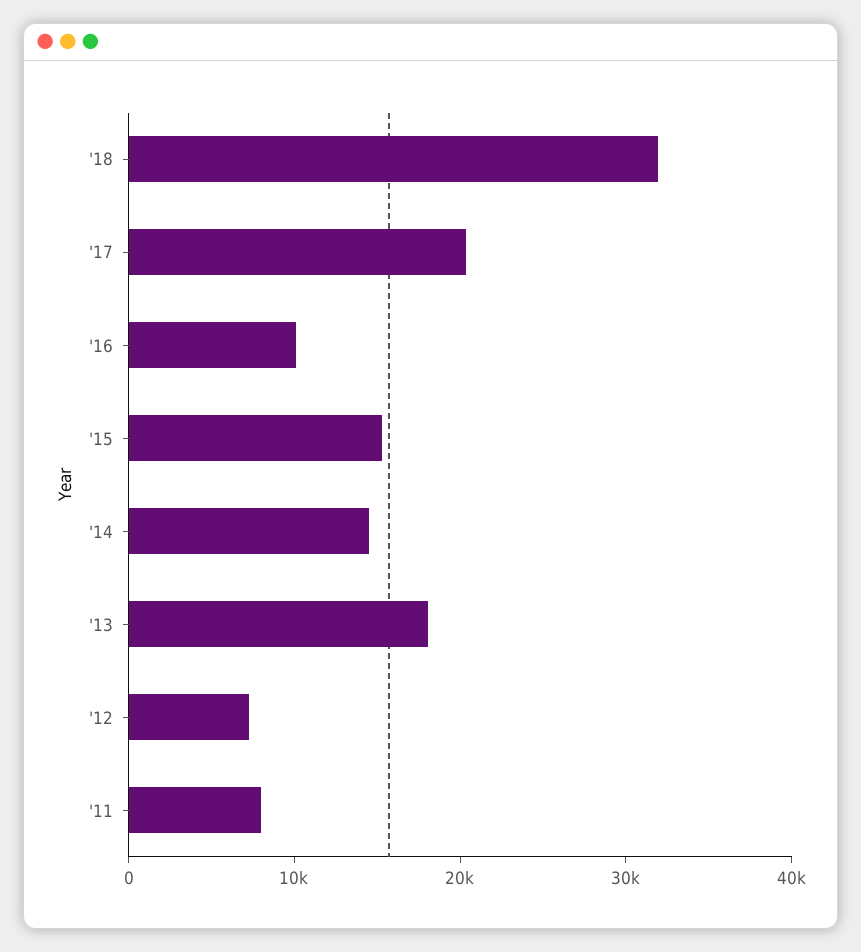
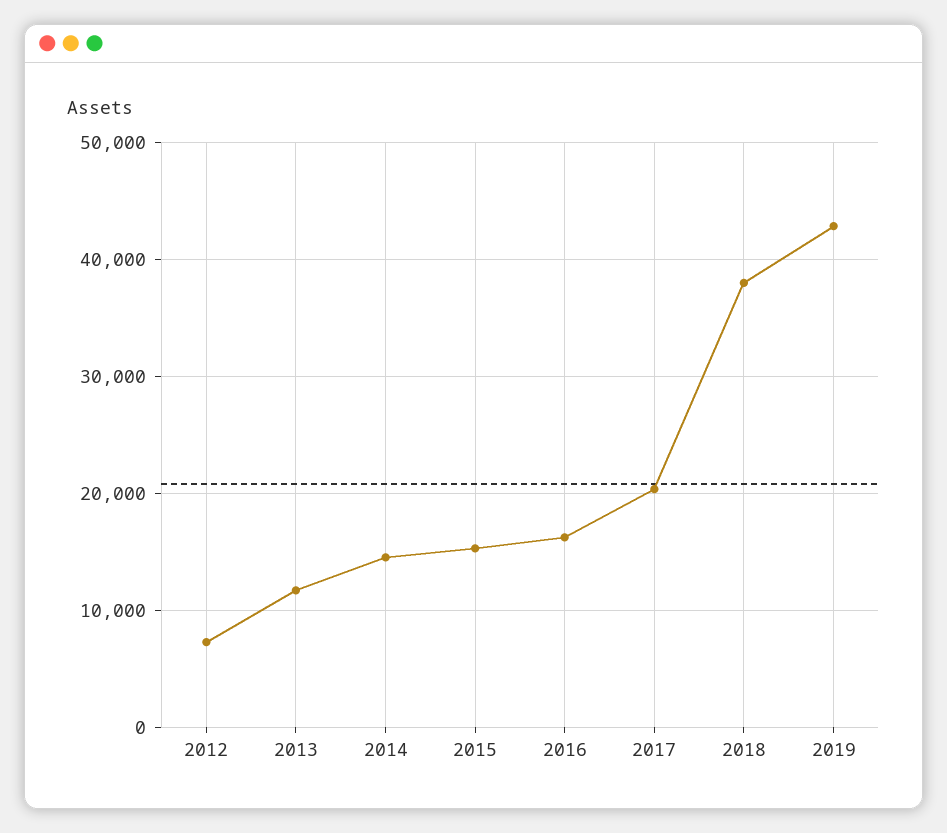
'18: 32000 -> 38000
'16: 10000 -> 16000
'13: 18000 -> 12000
'11: 8000 -> none
2019: none -> 43000

